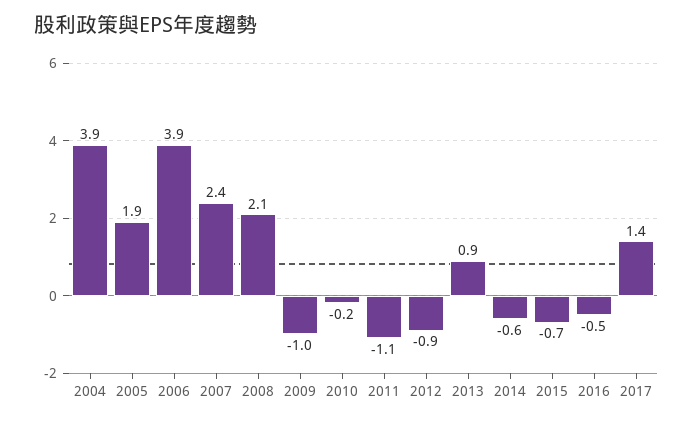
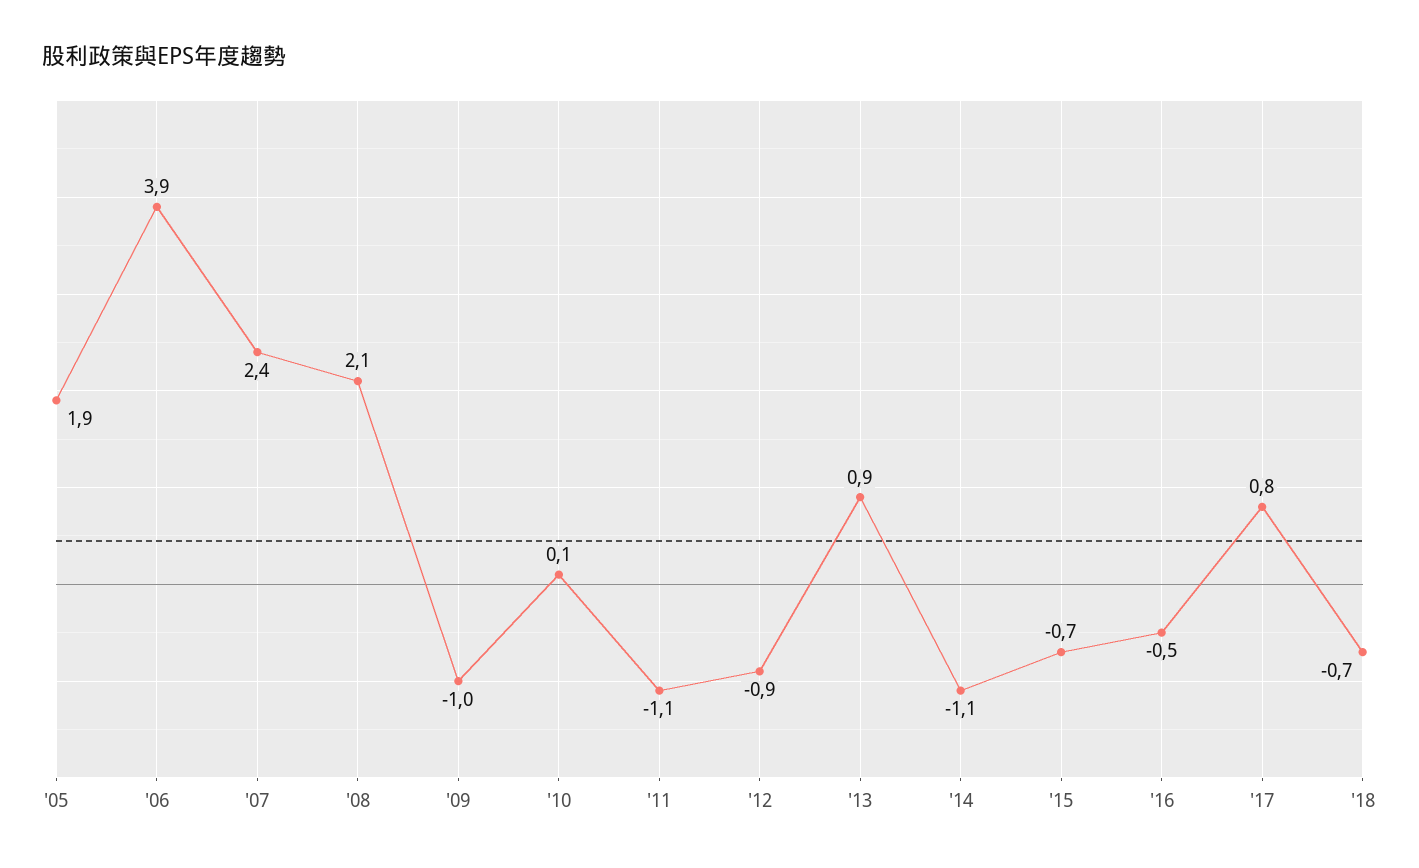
2004: 3.9 -> none
2010: -0.2 -> 0.1
2014: -0.6 -> -1.1
2017: 1.4 -> 0.8
'18: none -> -0.7

